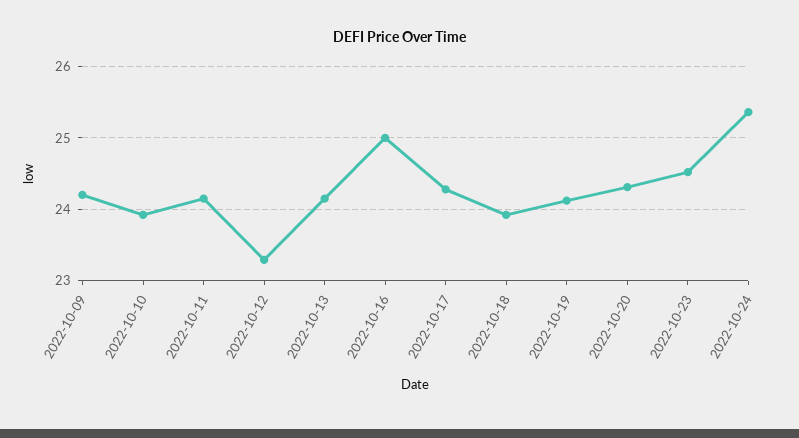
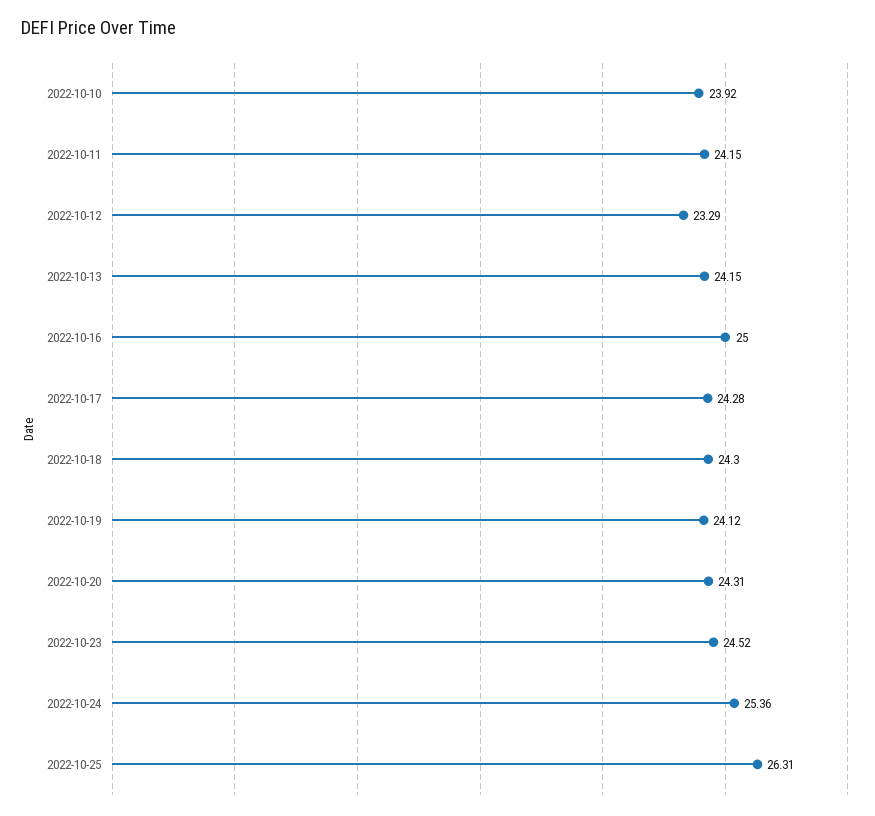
2022-10-09: 24.2 -> none
2022-10-18: 23.9 -> 24.3
2022-10-25: none -> 26.31

